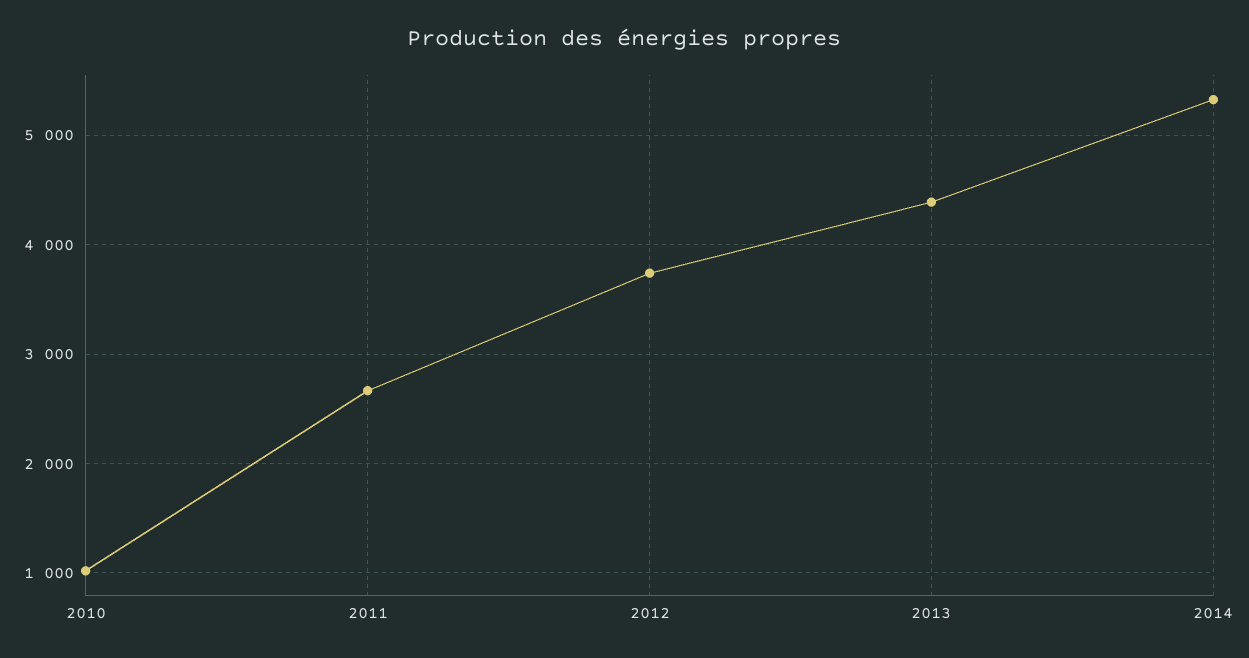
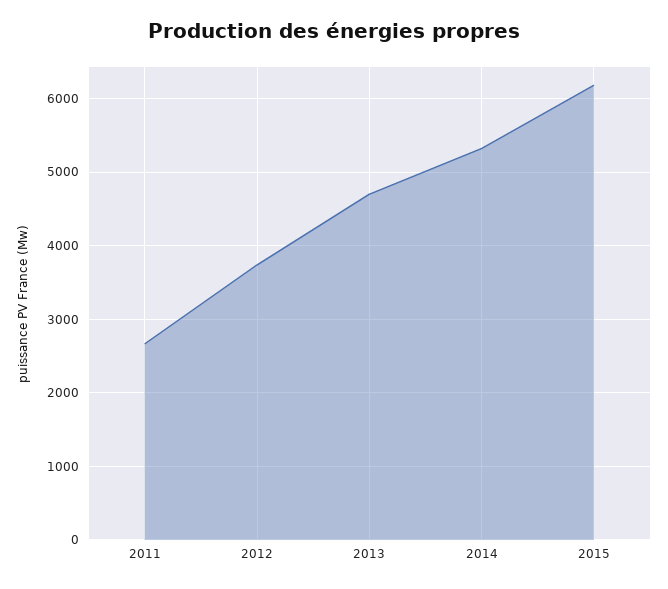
2010: 1000 -> none
2013: 4400 -> 4700
2015: none -> 6200

